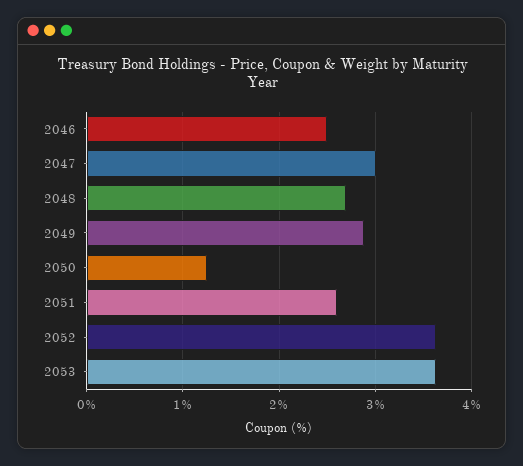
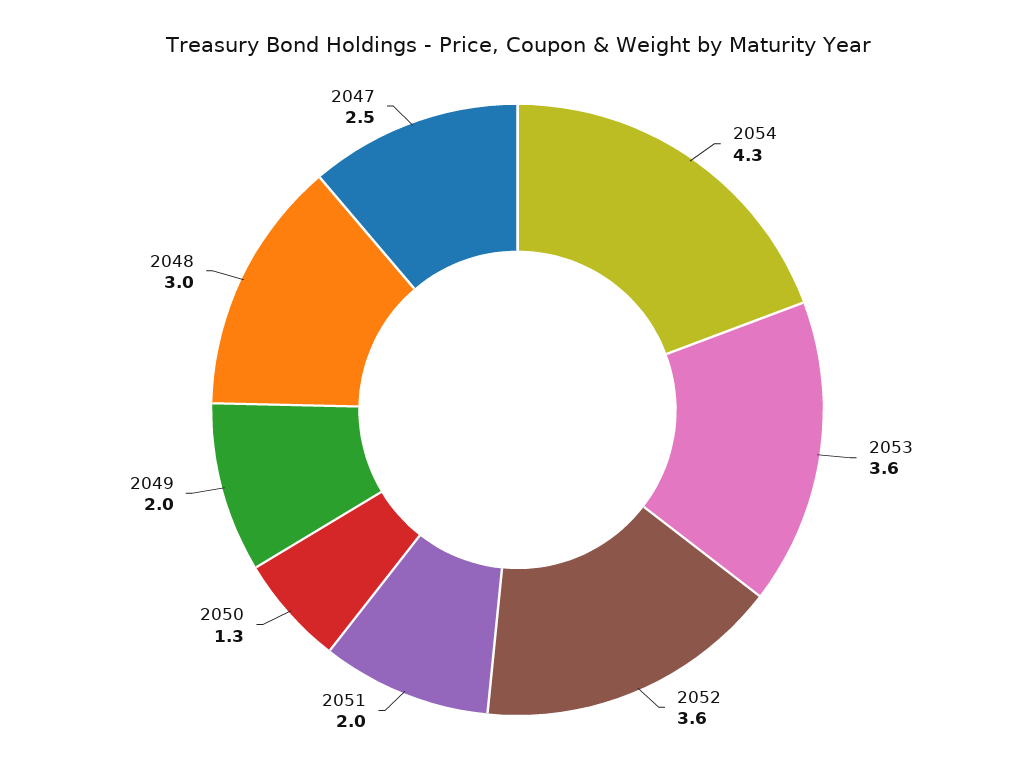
2046: 2.5 -> none
2047: 3 -> 2.5
2048: 2.7 -> 3
2049: 2.9 -> 2
2051: 2.6 -> 2
2054: none -> 4.3

